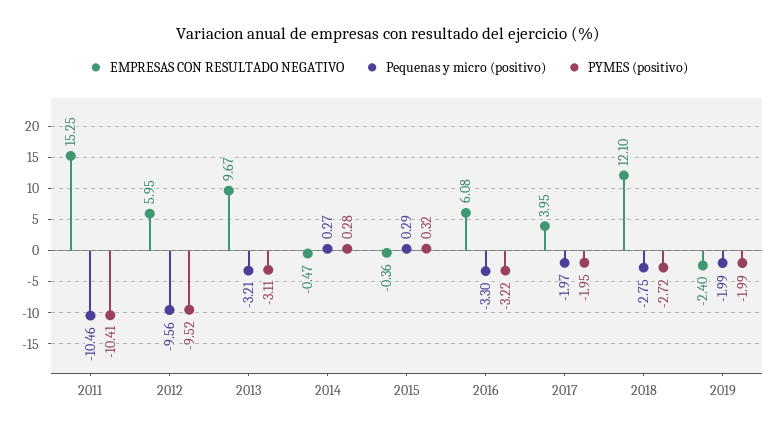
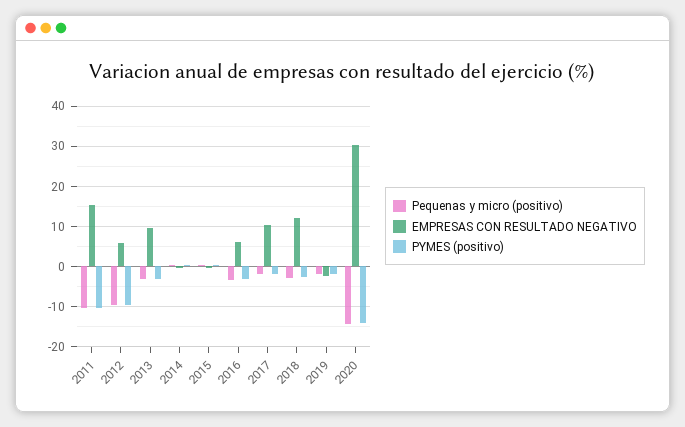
EMPRESAS CON RESULTADO NEGATIVO, 2017: 3.95 -> 10
Pequenas y micro (positivo), 2020: none -> -14
EMPRESAS CON RESULTADO NEGATIVO, 2020: none -> 30
PYMES (positivo), 2020: none -> -14

